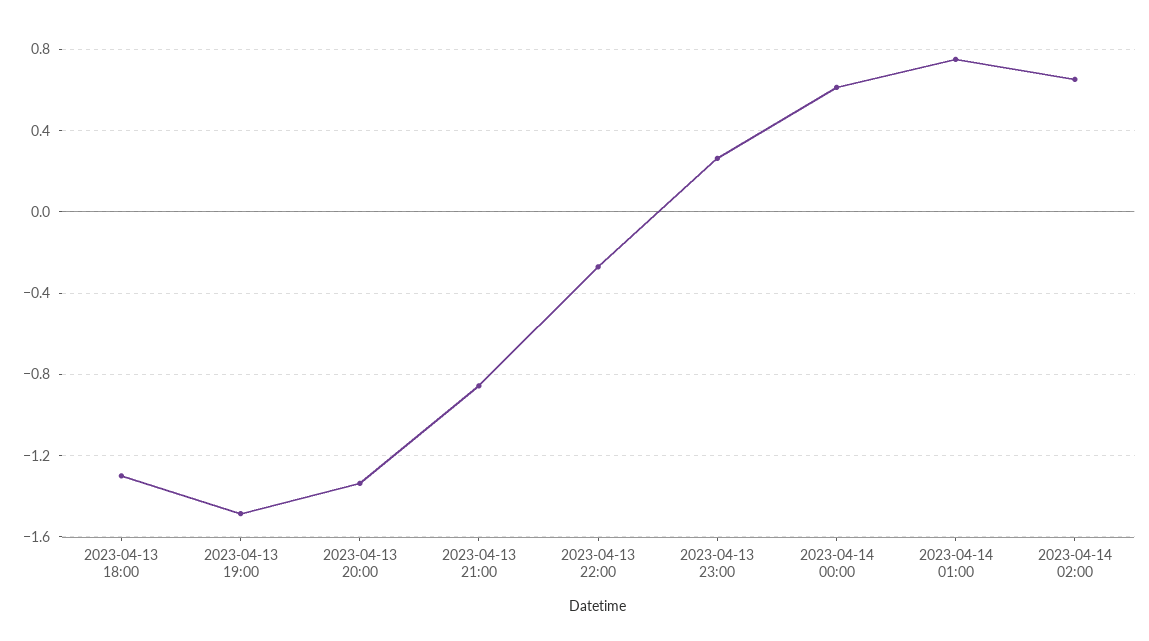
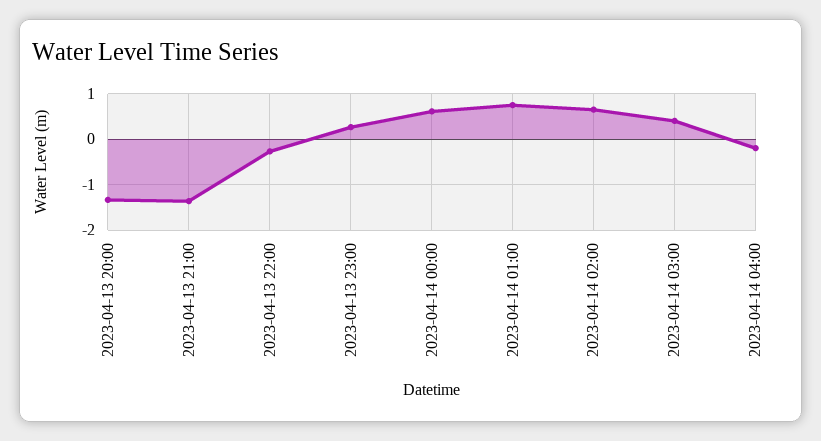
2023-04-13 18:00: -1.3 -> none
2023-04-13 19:00: -1.5 -> none
2023-04-13 21:00: -0.85 -> -1.4
2023-04-14 03:00: none -> 0.4
2023-04-14 04:00: none -> -0.2

